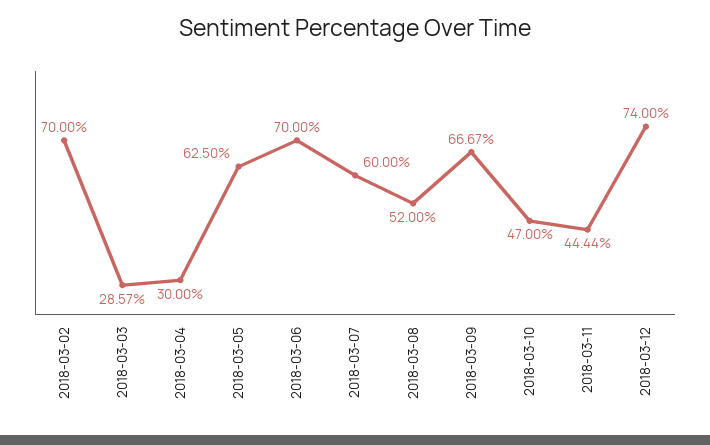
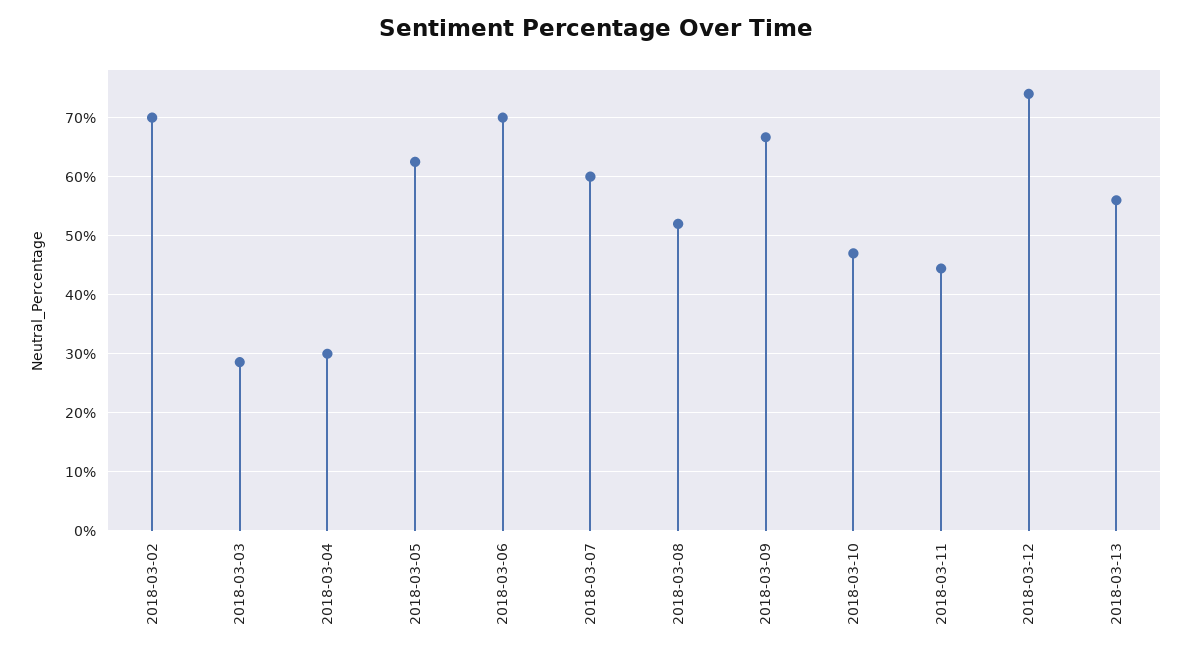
2018-03-13: none -> 56

